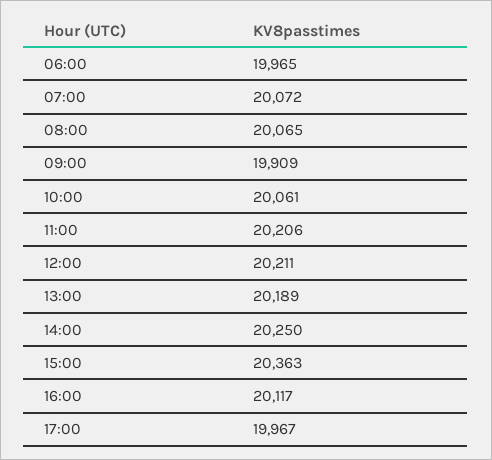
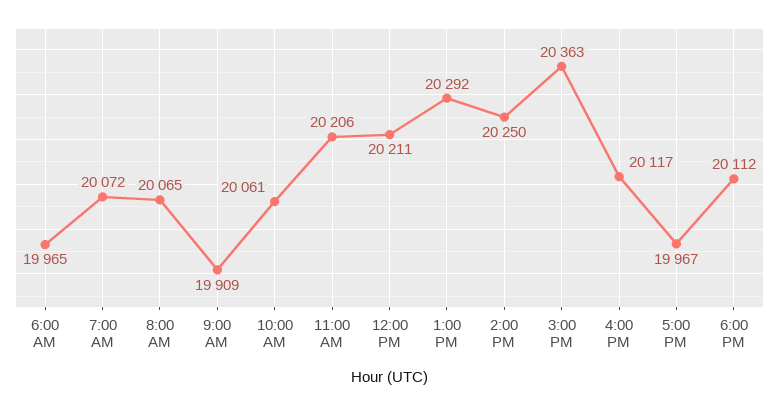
13:00: 20189 -> 20292
6:00 PM: none -> 20112

